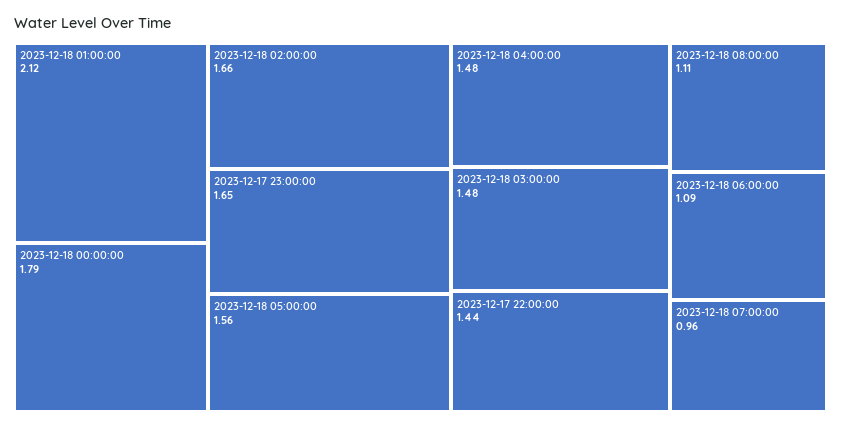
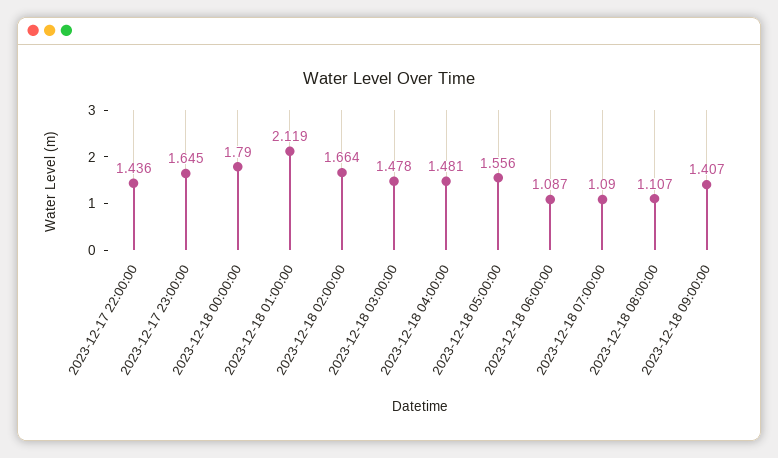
2023-12-18 07:00:00: 0.96 -> 1.09
2023-12-18 09:00:00: none -> 1.407

